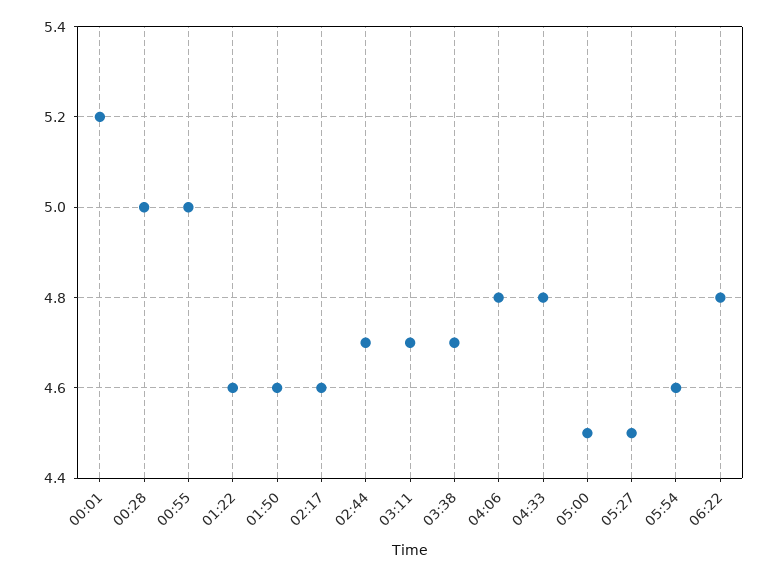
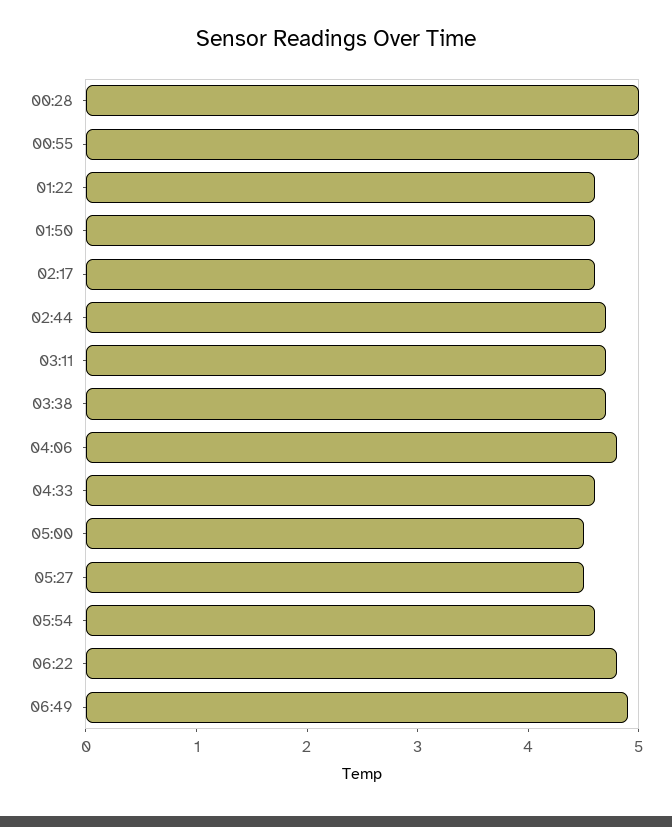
00:01: 5.2 -> none
04:33: 4.8 -> 4.6
06:49: none -> 4.9

